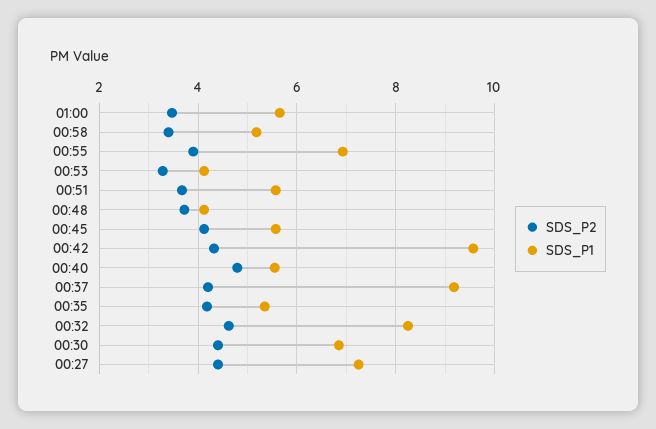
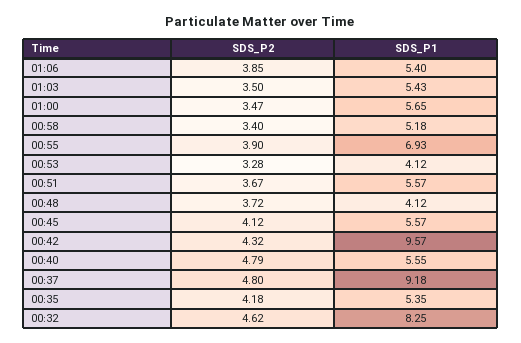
SDS_P2, 00:37: 4.2 -> 4.8
SDS_P2, 00:30: 4.4 -> none
SDS_P1, 00:30: 6.8 -> none
SDS_P2, 00:27: 4.4 -> none
SDS_P1, 00:27: 7.2 -> none
SDS_P2, 01:06: none -> 3.85
SDS_P1, 01:06: none -> 5.4
SDS_P2, 01:03: none -> 3.5
SDS_P1, 01:03: none -> 5.43

